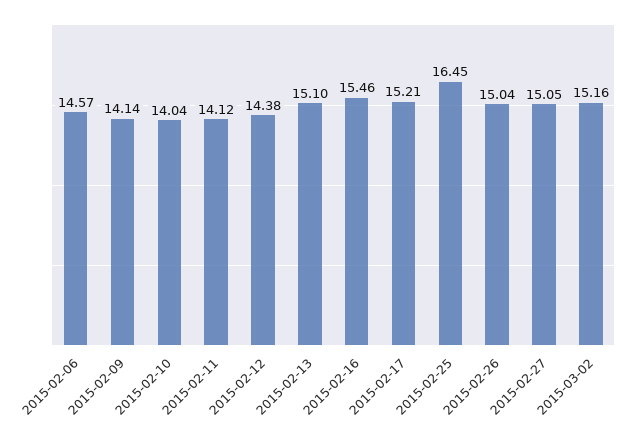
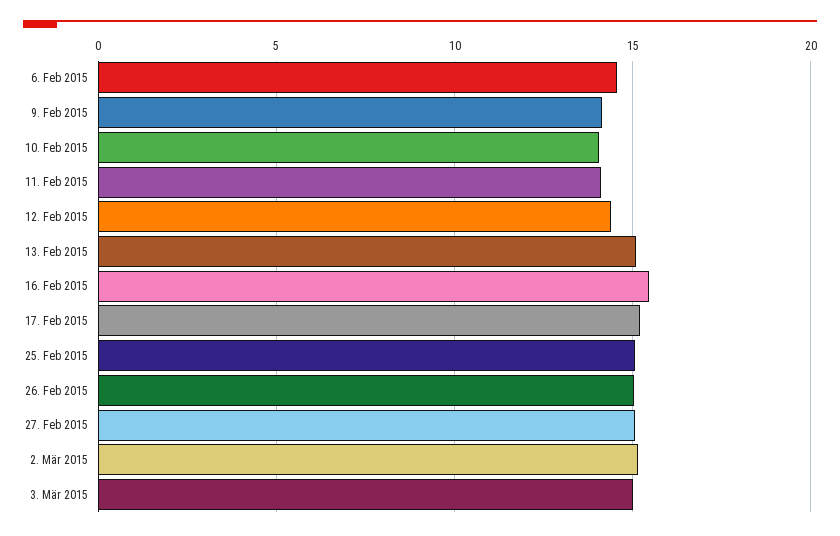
2015-02-25: 16.45 -> 15
3. Mär 2015: none -> 15

